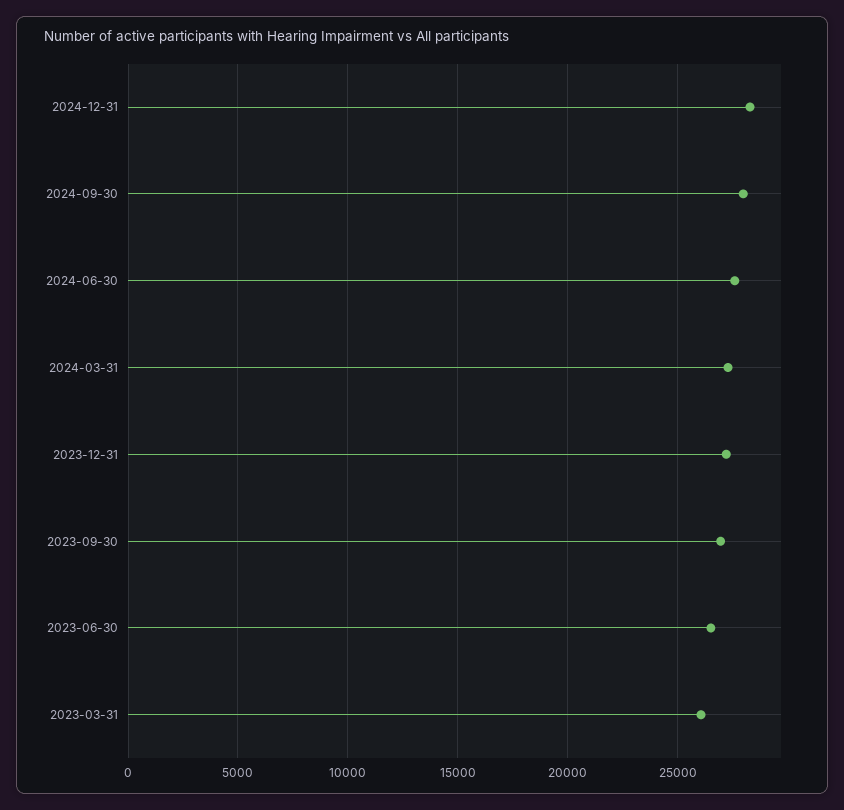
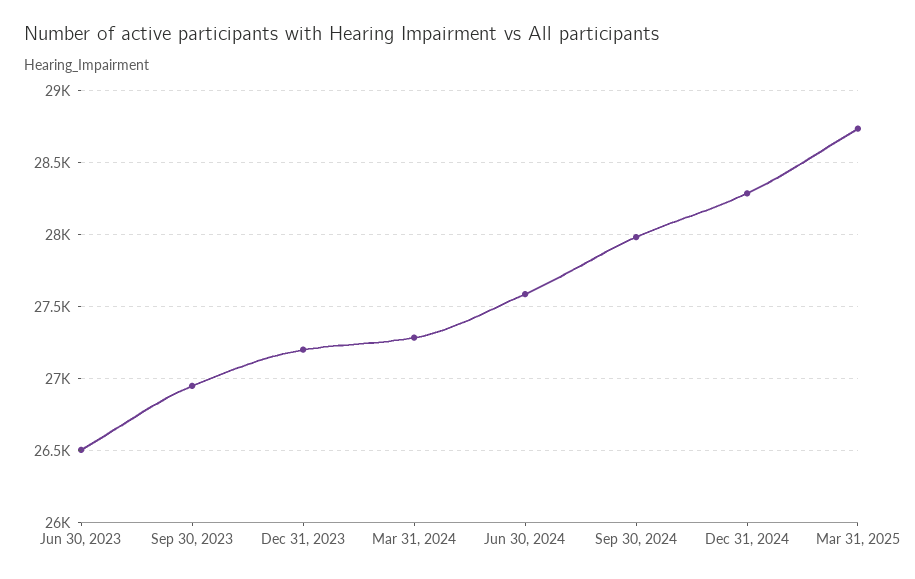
2023-03-31: 26000 -> none
Mar 31, 2025: none -> 28750

